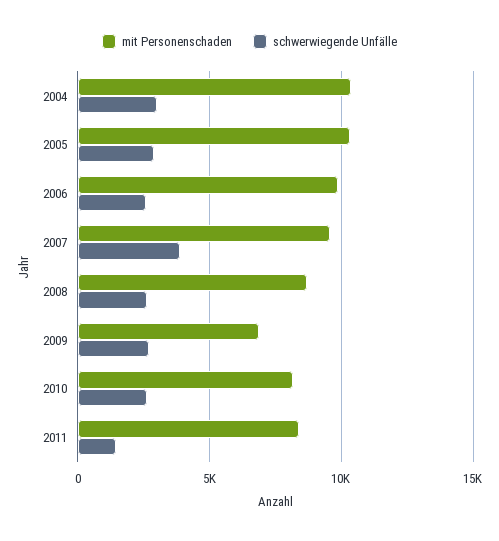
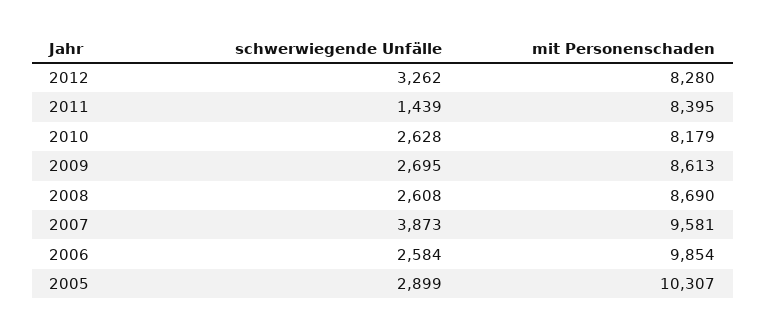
mit Personenschaden, 2004: 10500 -> none
schwerwiegende Unfälle, 2004: 3000 -> none
mit Personenschaden, 2009: 7000 -> 8613
schwerwiegende Unfälle, 2012: none -> 3262
mit Personenschaden, 2012: none -> 8280

